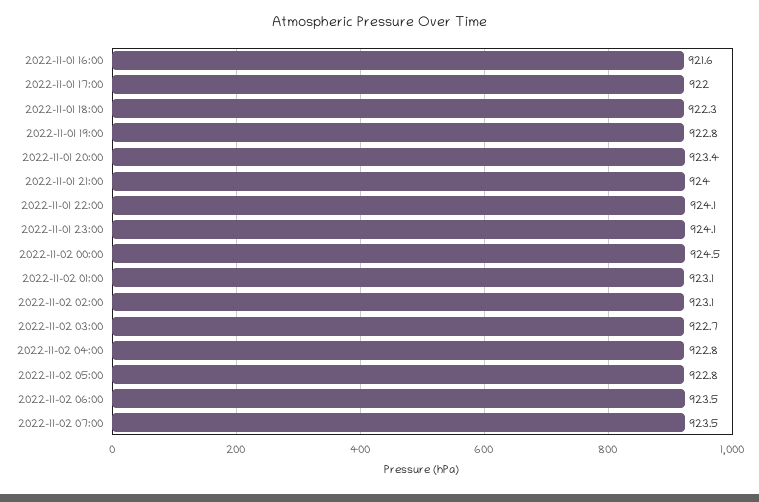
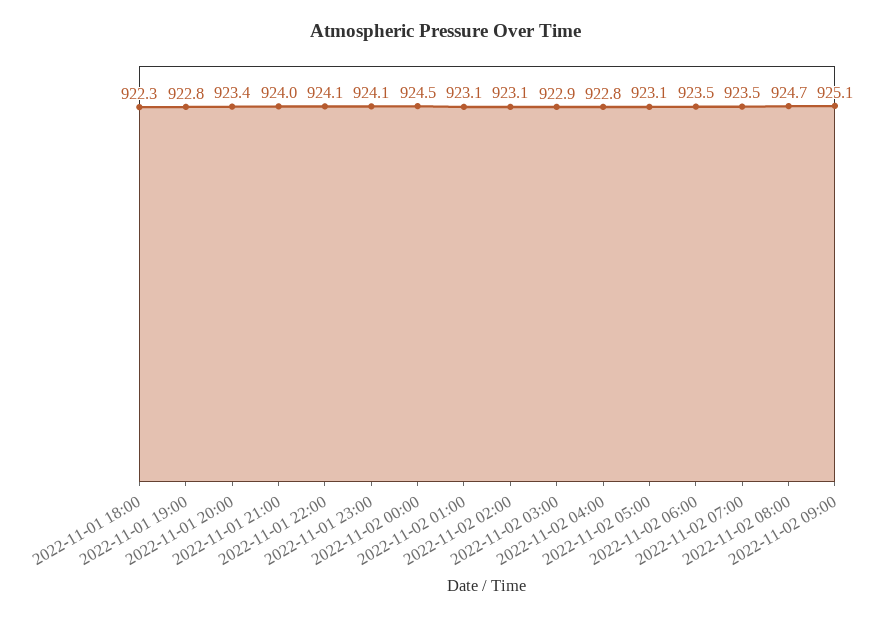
2022-11-01 16:00: 921.6 -> none
2022-11-01 17:00: 922 -> none
2022-11-02 03:00: 922.7 -> 922.9
2022-11-02 05:00: 922.8 -> 923.1
2022-11-02 08:00: none -> 924.7
2022-11-02 09:00: none -> 925.1

